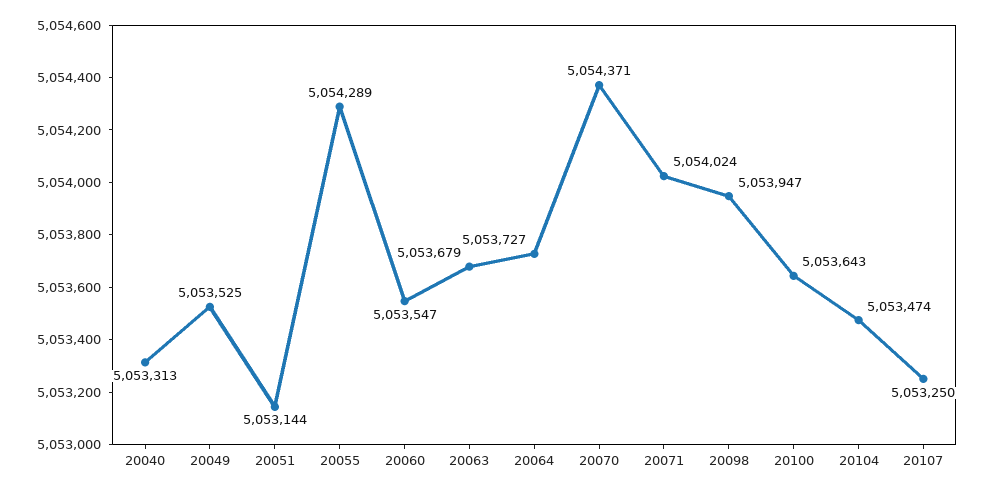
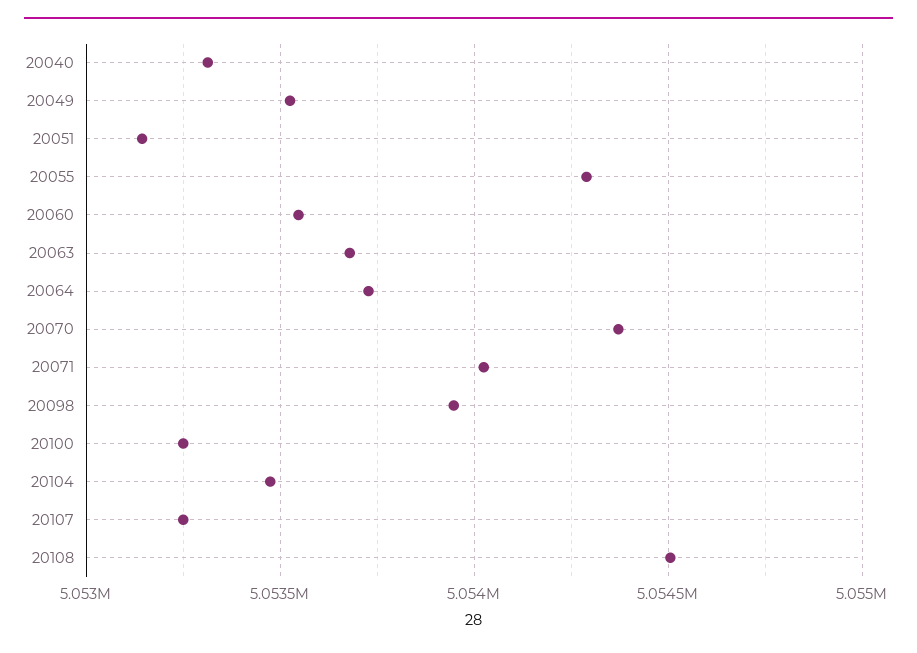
20100: 5053643 -> 5053250
20108: none -> 5054500

